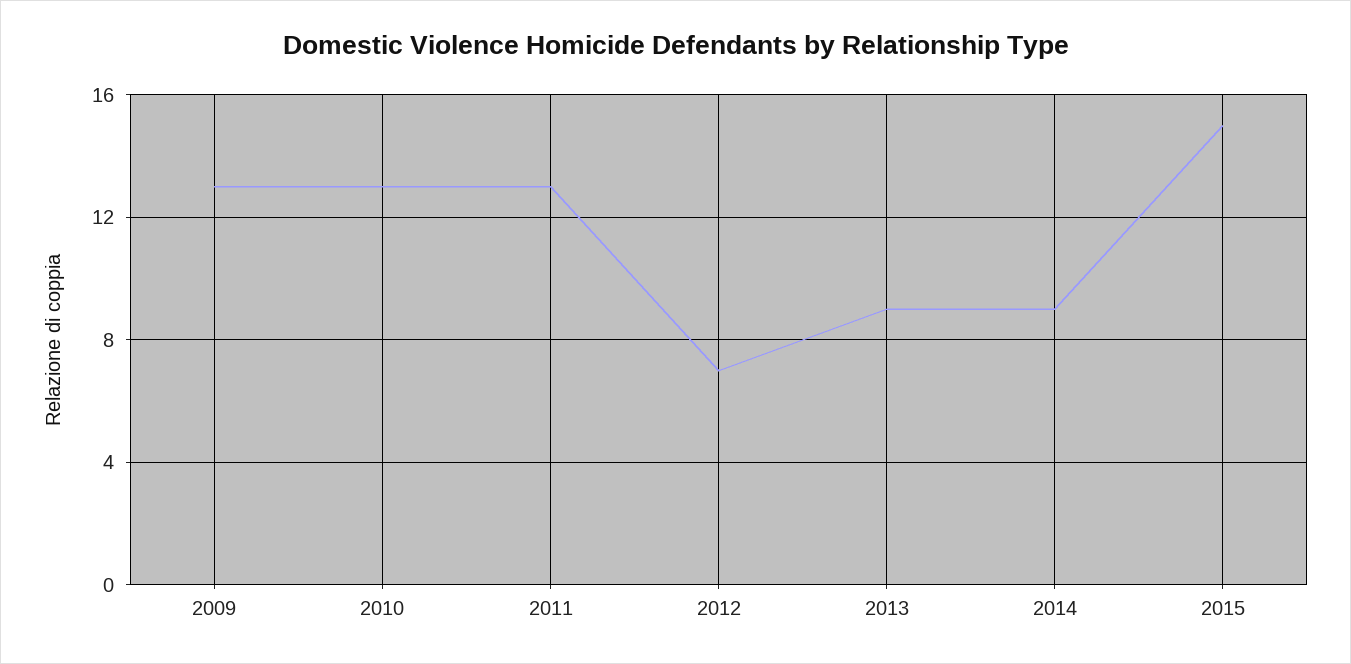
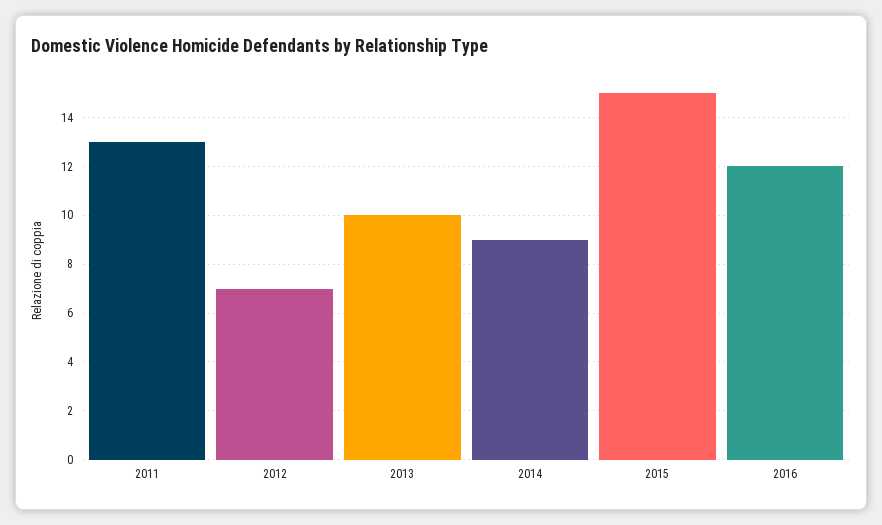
2009: 13 -> none
2010: 13 -> none
2013: 9 -> 10
2016: none -> 12

